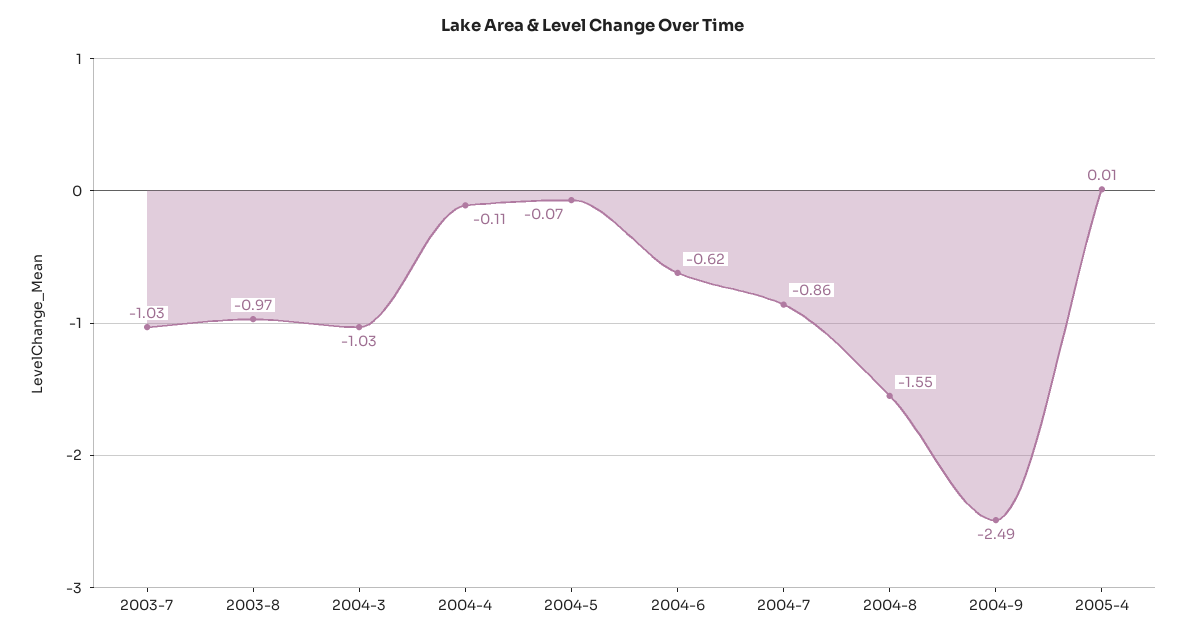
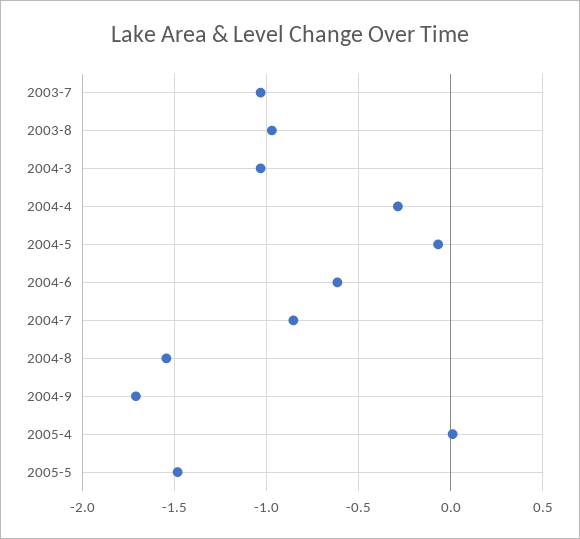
2004-4: -0.11 -> -0.3
2004-9: -2.49 -> -1.7
2005-5: none -> -1.5

